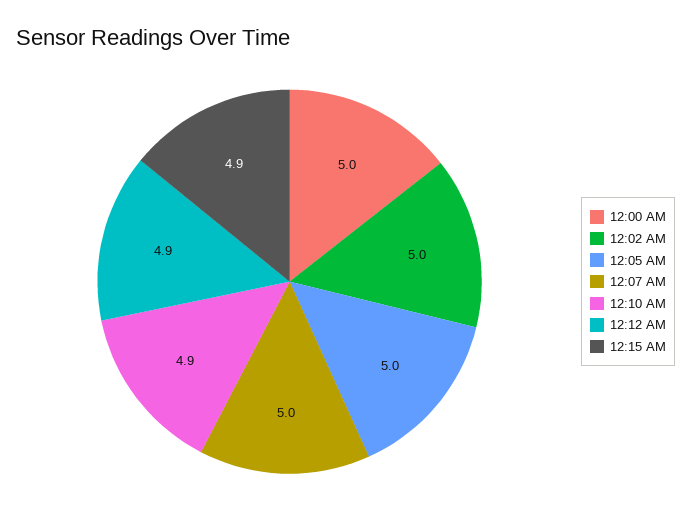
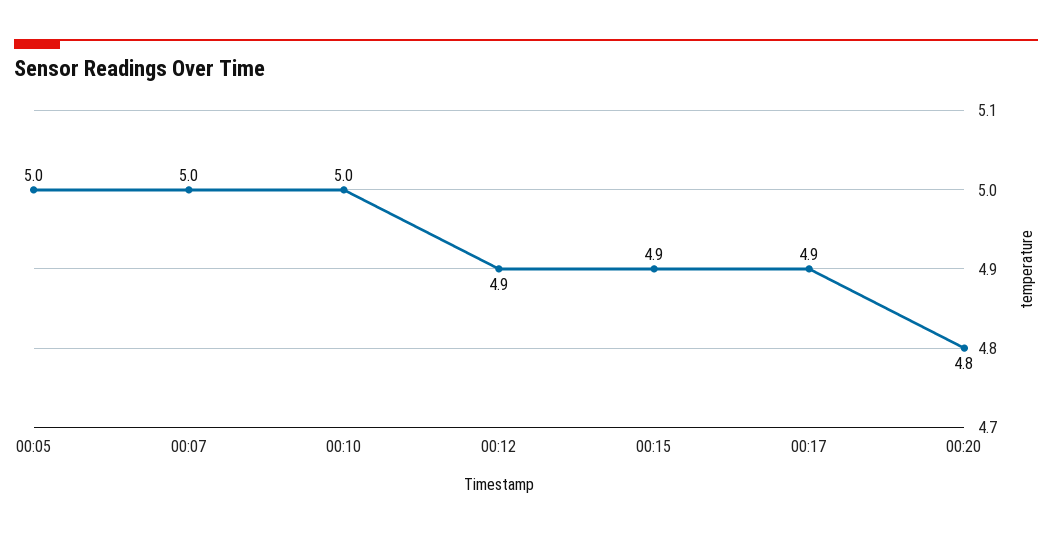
12:00 AM: 5 -> none
12:02 AM: 5 -> none
12:10 AM: 4.9 -> 5
00:17: none -> 4.9
00:20: none -> 4.8

